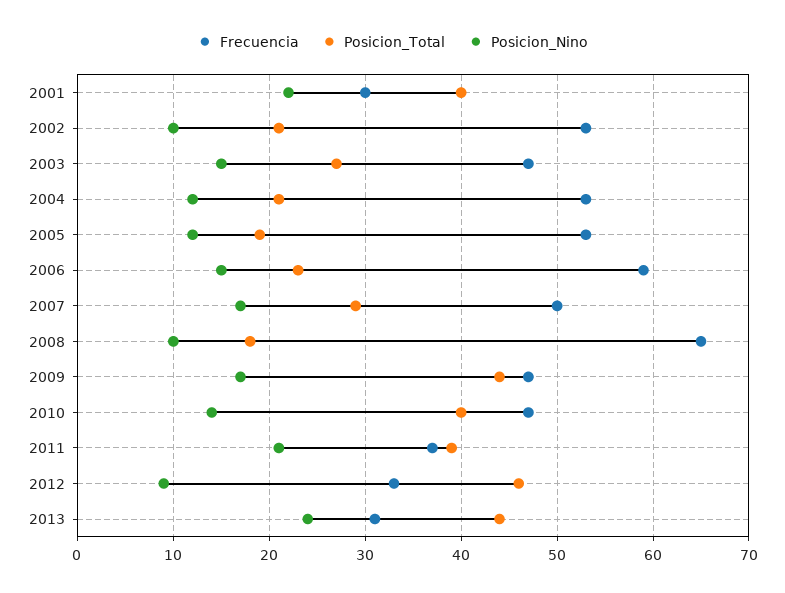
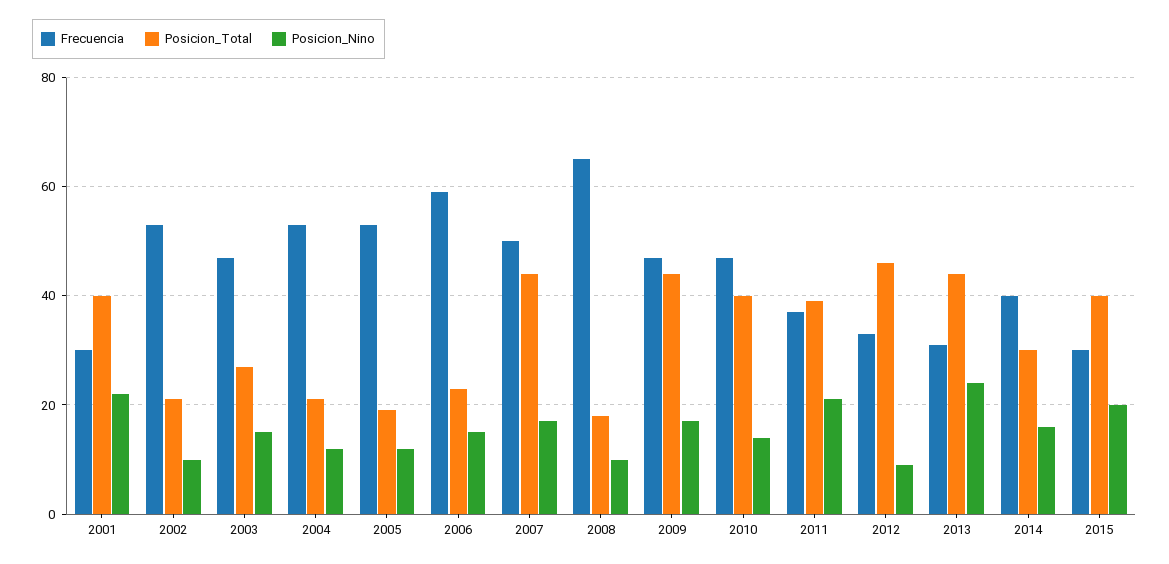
Posicion_Total, 2007: 29 -> 45
Frecuencia, 2014: none -> 40
Posicion_Total, 2014: none -> 30
Posicion_Nino, 2014: none -> 15
Frecuencia, 2015: none -> 30
Posicion_Total, 2015: none -> 40
Posicion_Nino, 2015: none -> 20

